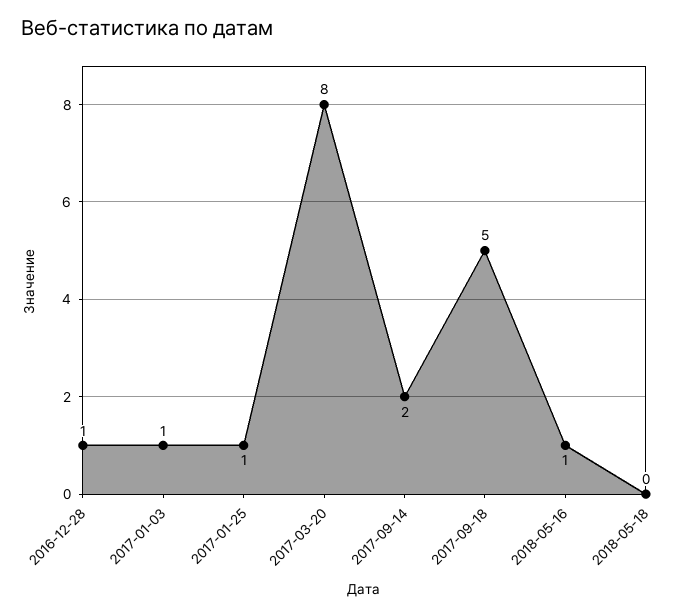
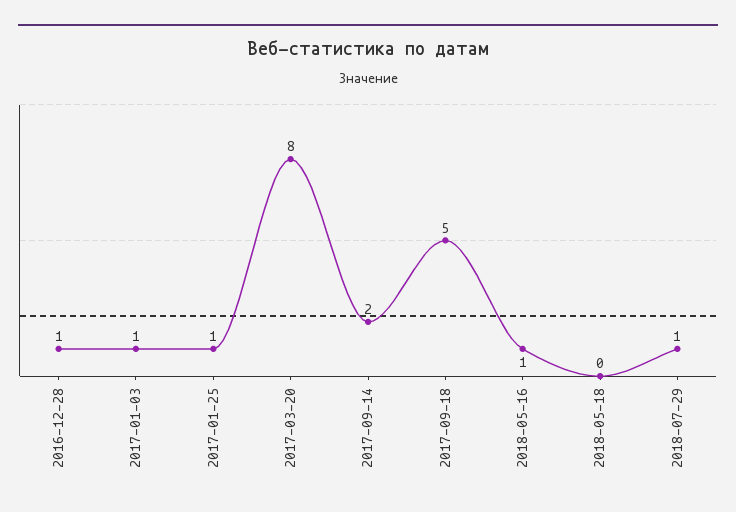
2018-07-29: none -> 1

